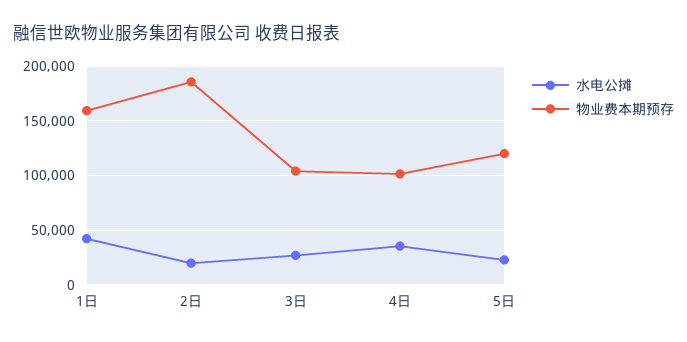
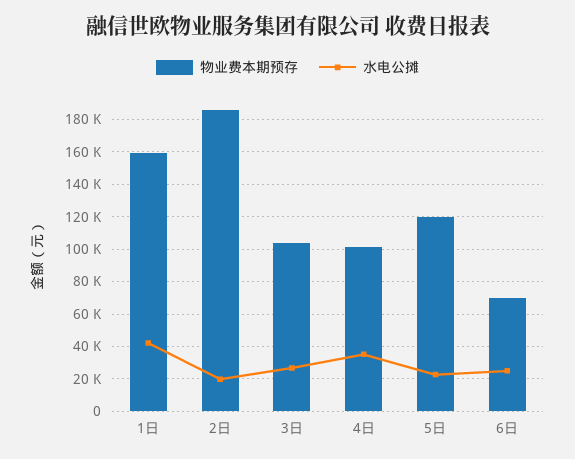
物业费本期预存, 6日: none -> 70000
水电公摊, 6日: none -> 25000

